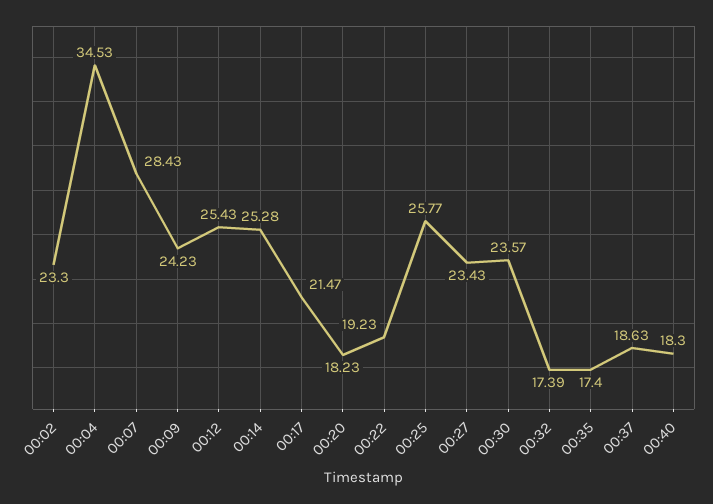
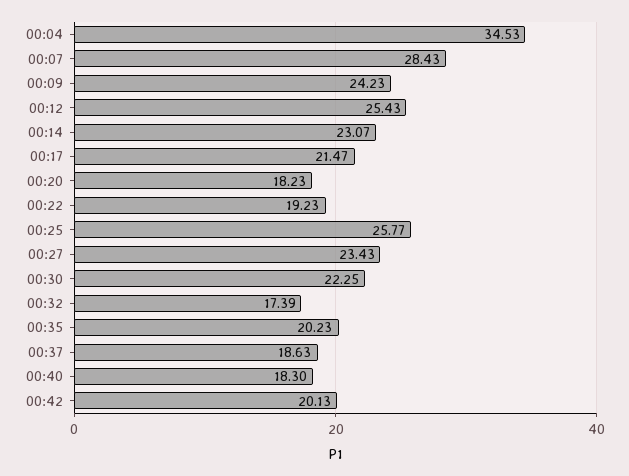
00:02: 23.3 -> none
00:14: 25.28 -> 23.07
00:30: 23.57 -> 22.25
00:35: 17.4 -> 20.23
00:42: none -> 20.13

